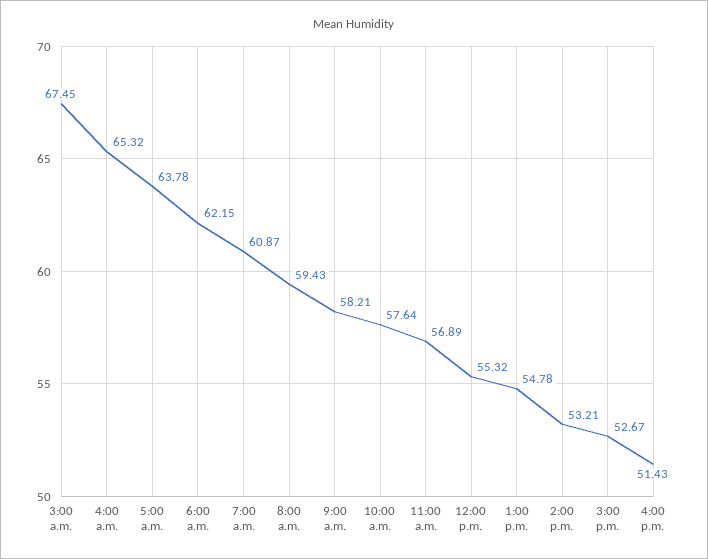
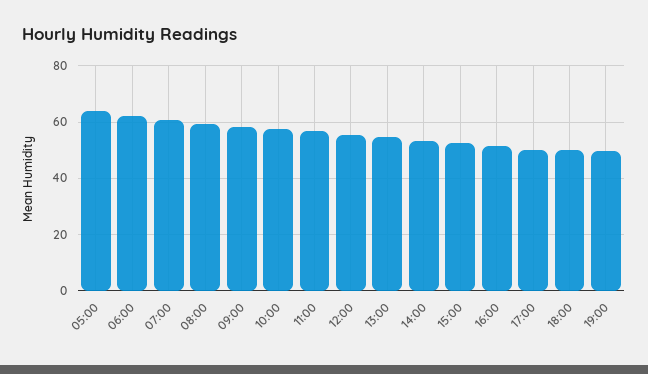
3:00 a.m.: 67.45 -> none
4:00 a.m.: 65.32 -> none
17:00: none -> 50
18:00: none -> 50
19:00: none -> 50

